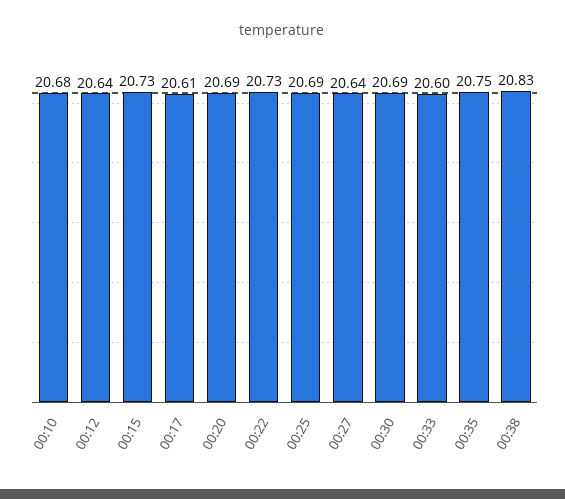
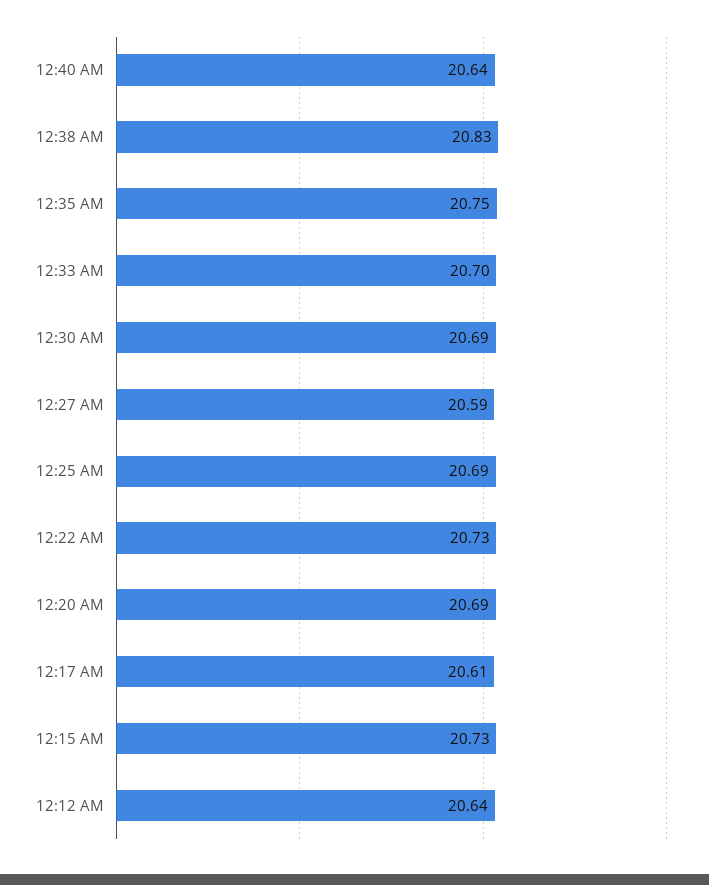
00:10: 20.68 -> none
00:27: 20.64 -> 20.59
00:33: 20.6 -> 20.7
12:40 AM: none -> 20.64

